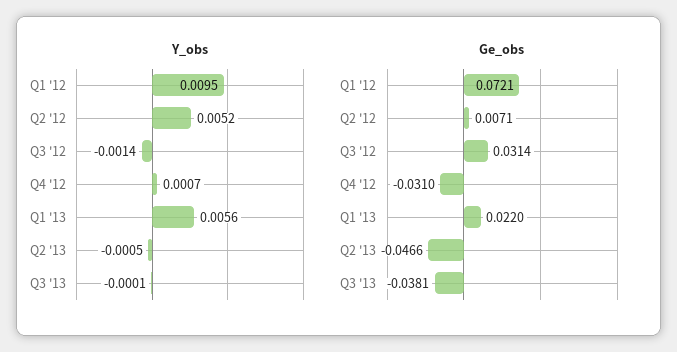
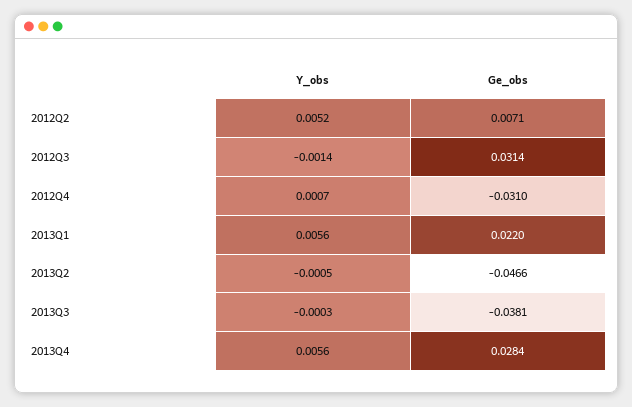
Y_obs, Q1 '12: 0.0095 -> none
Y_obs, Q3 '13: -0.0001 -> -0.0003
Ge_obs, Q1 '12: 0.0721 -> none
Y_obs, 2013Q4: none -> 0.0056
Ge_obs, 2013Q4: none -> 0.0284

